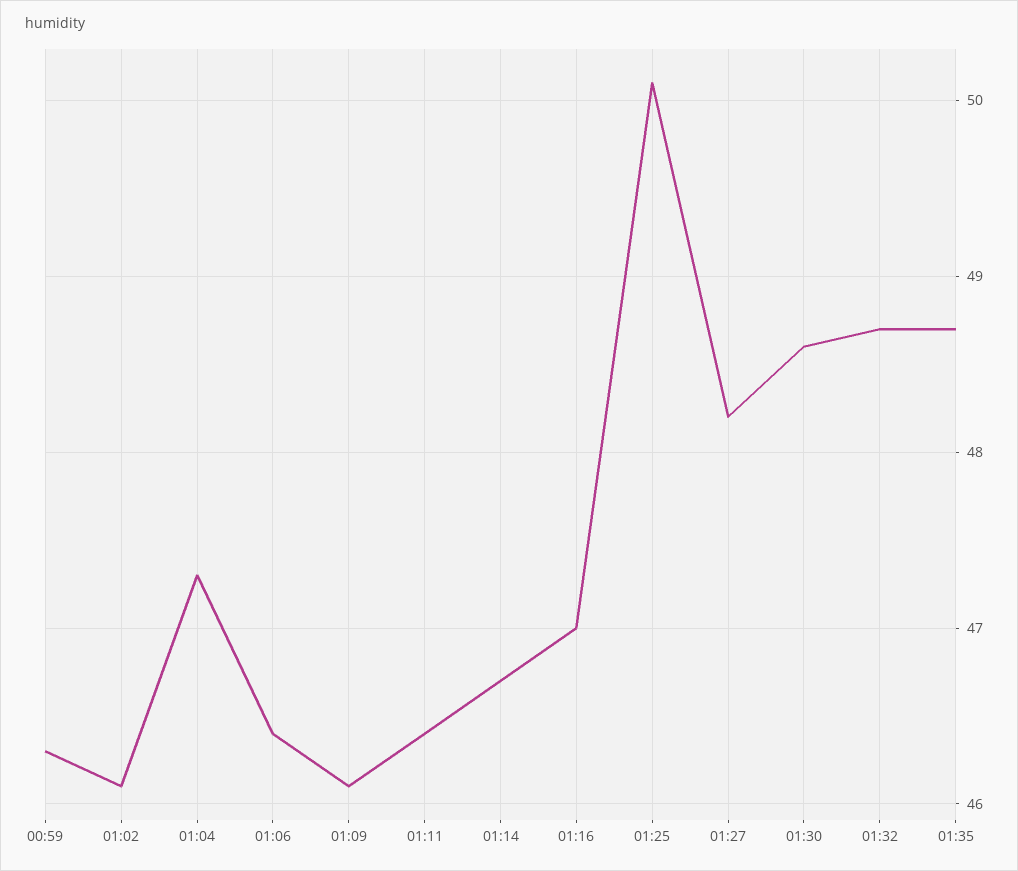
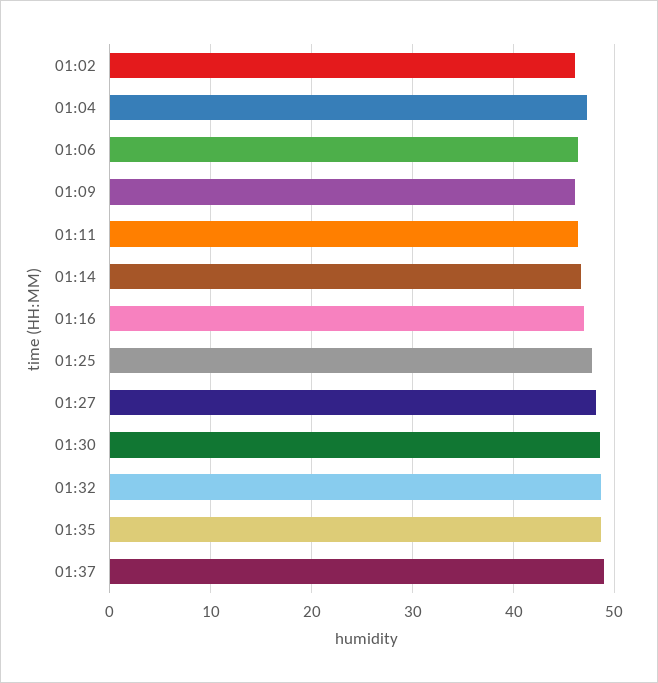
00:59: 46.3 -> none
01:25: 50.1 -> 48
01:37: none -> 49

